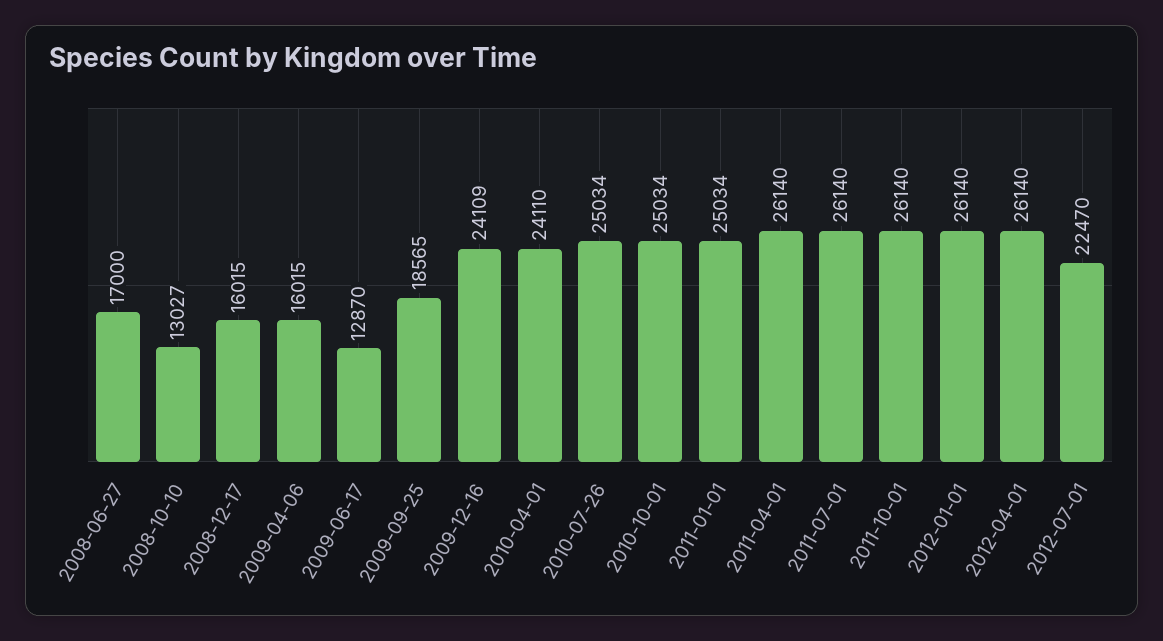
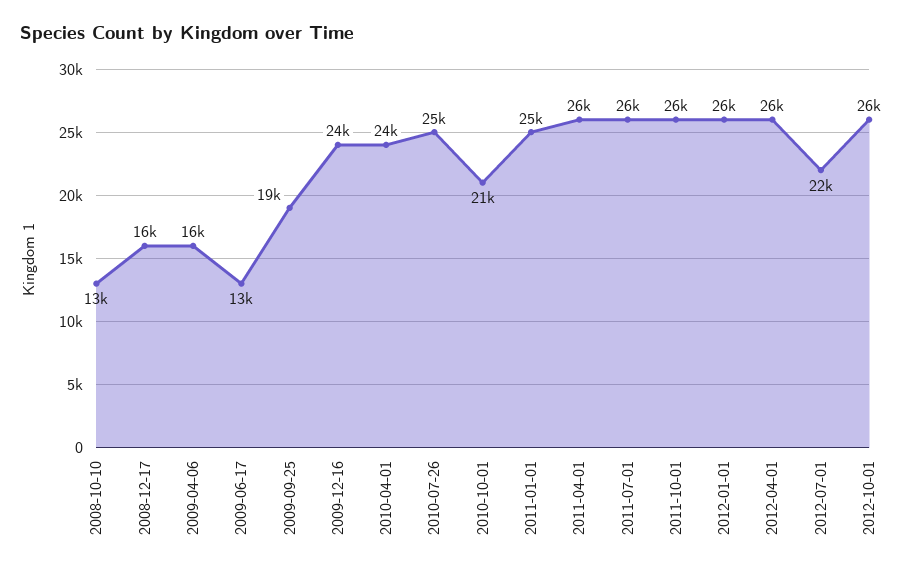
2008-06-27: 17000 -> none
2010-10-01: 25034 -> 21000
2012-10-01: none -> 26000

